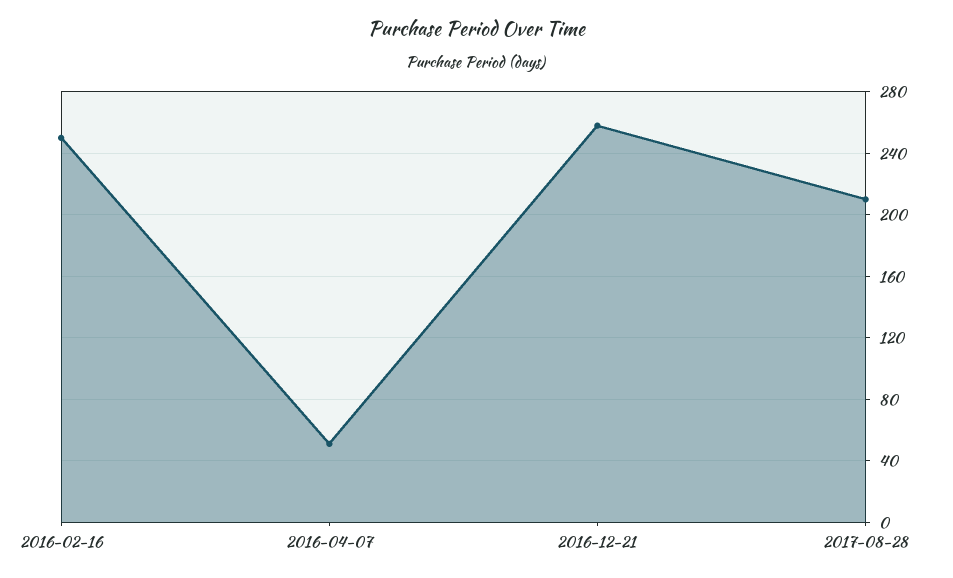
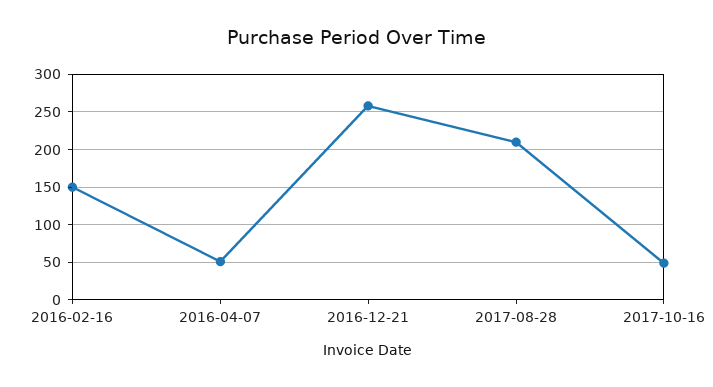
2016-02-16: 250 -> 150
2017-10-16: none -> 50

